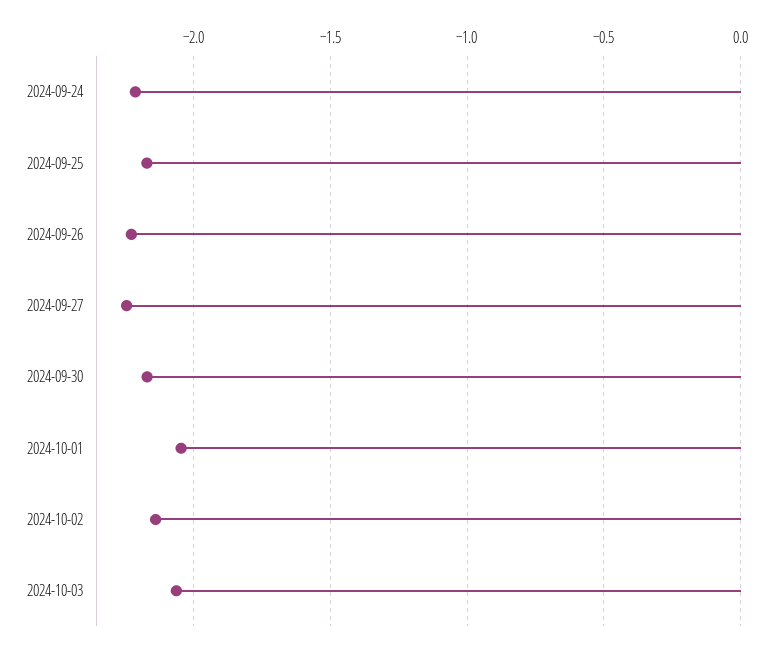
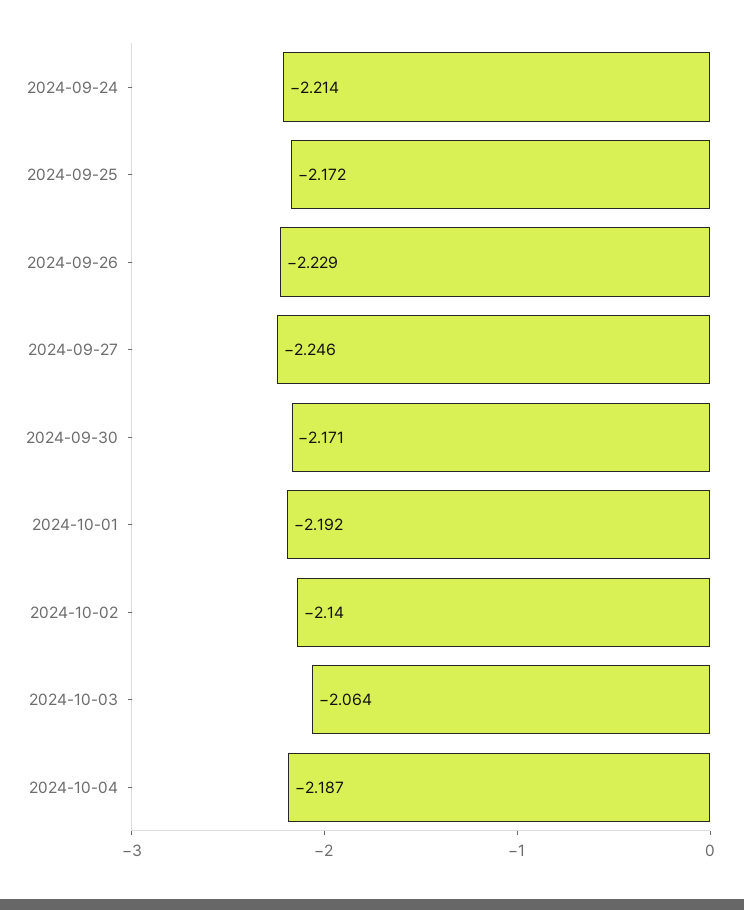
2024-10-01: -2.05 -> -2.192
2024-10-04: none -> -2.187

